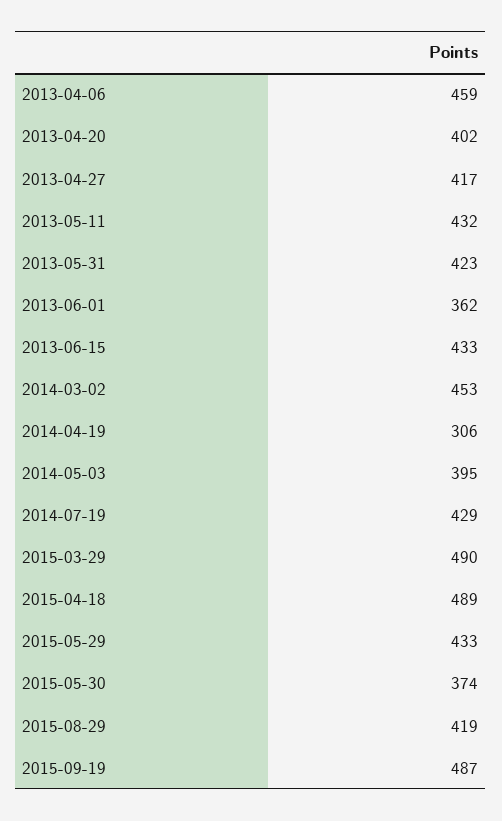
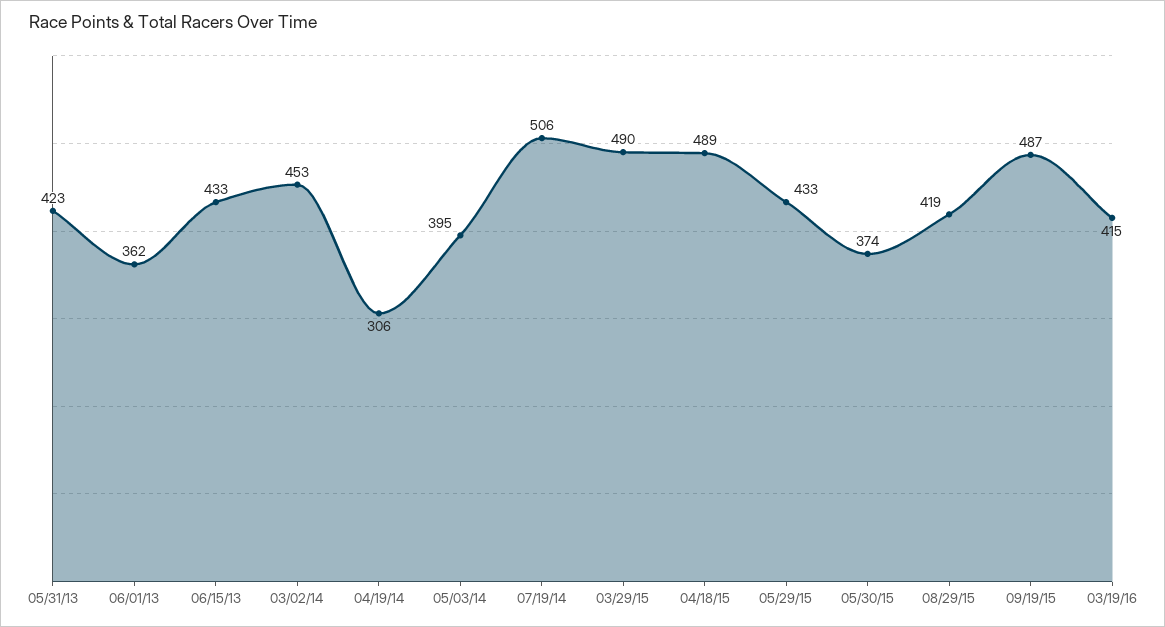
2013-04-06: 459 -> none
2013-04-20: 402 -> none
2013-04-27: 417 -> none
2013-05-11: 432 -> none
2014-07-19: 429 -> 506
03/19/16: none -> 415

